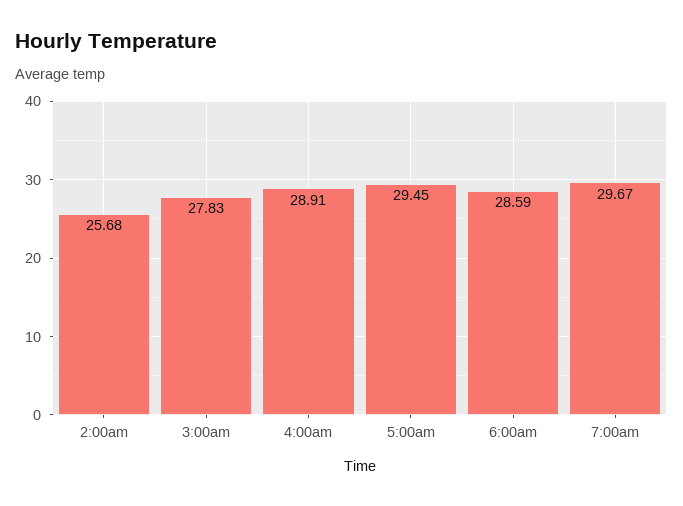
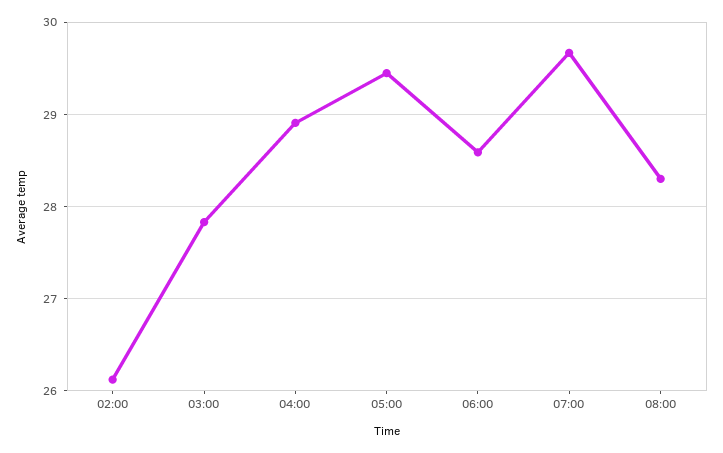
2:00am: 25.68 -> 26.1
08:00: none -> 28.3

